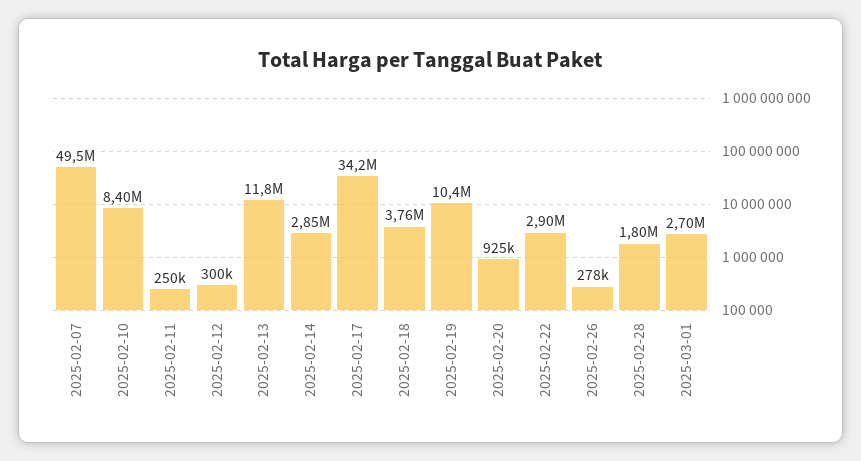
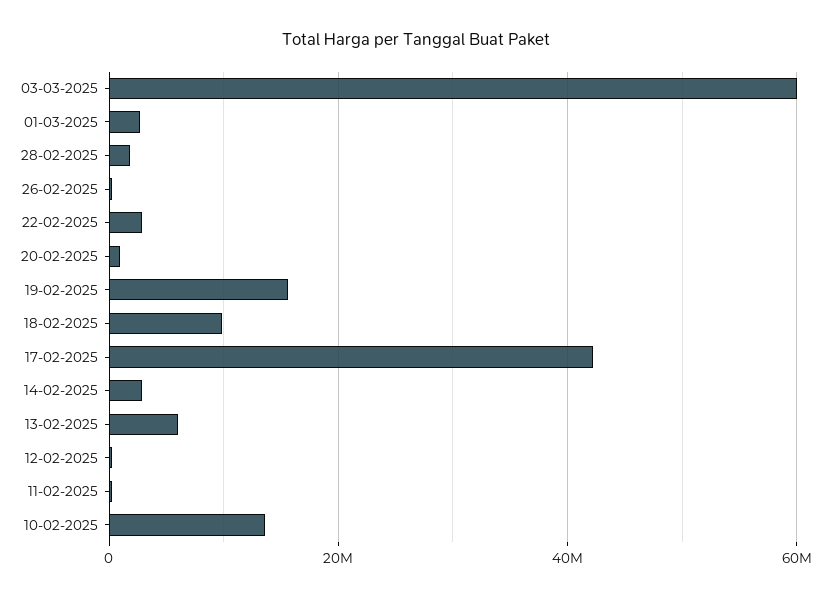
2025-02-07: 49500000 -> none
2025-02-10: 8400000 -> 14000000
2025-02-13: 11800000 -> 6000000
2025-02-17: 34200000 -> 42000000
2025-02-18: 3760000 -> 10000000
2025-02-19: 10400000 -> 16000000
03-03-2025: none -> 60000000

